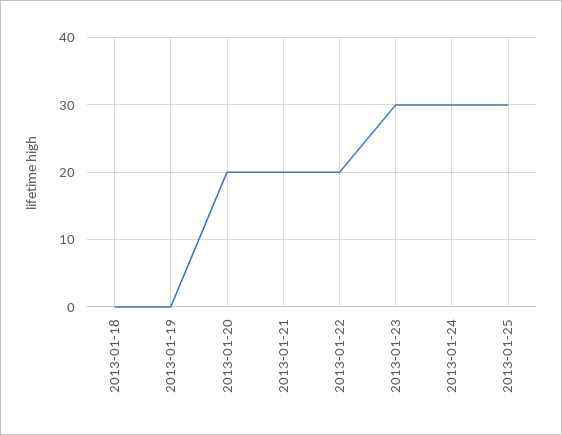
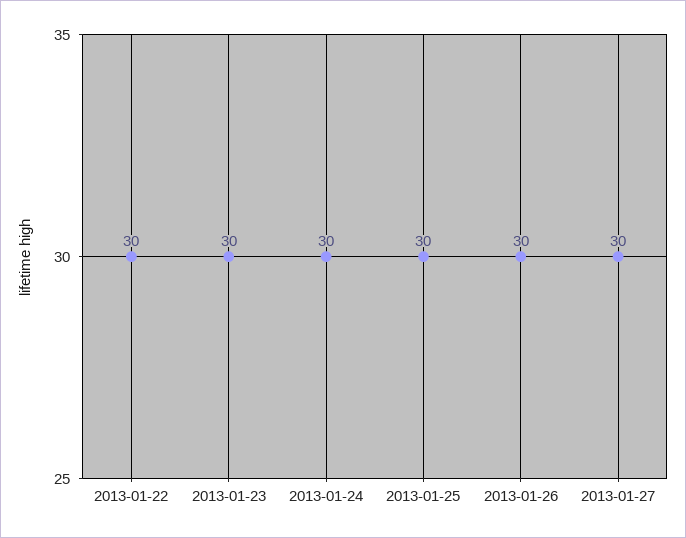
2013-01-18: 0 -> none
2013-01-19: 0 -> none
2013-01-20: 20 -> none
2013-01-21: 20 -> none
2013-01-22: 20 -> 30
2013-01-26: none -> 30
2013-01-27: none -> 30

